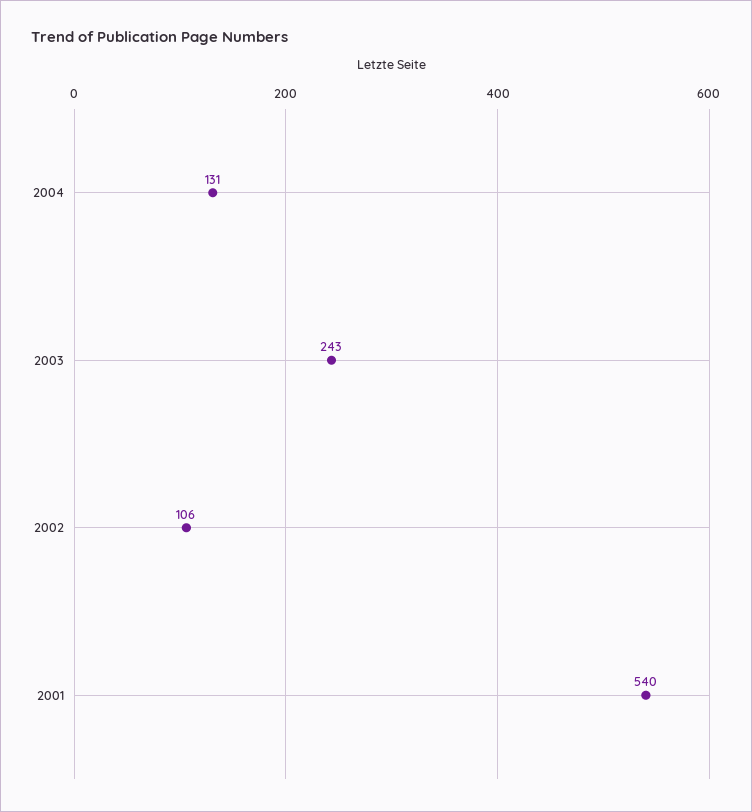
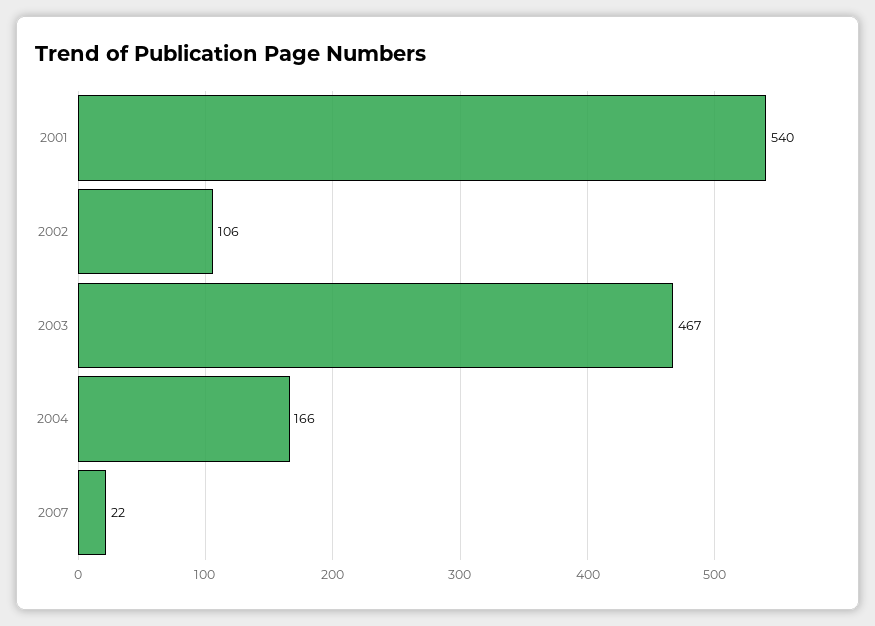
2004: 131 -> 166
2003: 243 -> 467
2007: none -> 22

